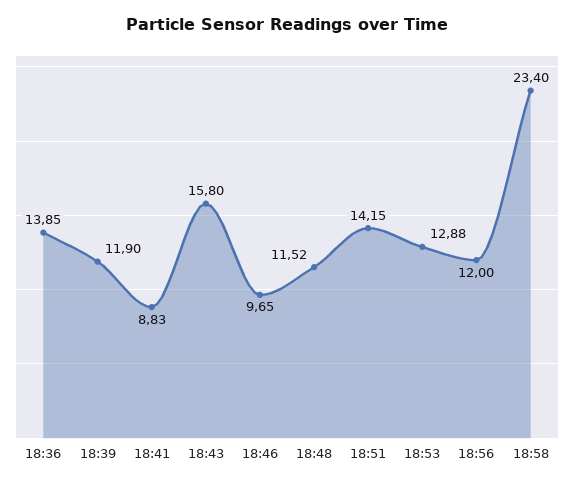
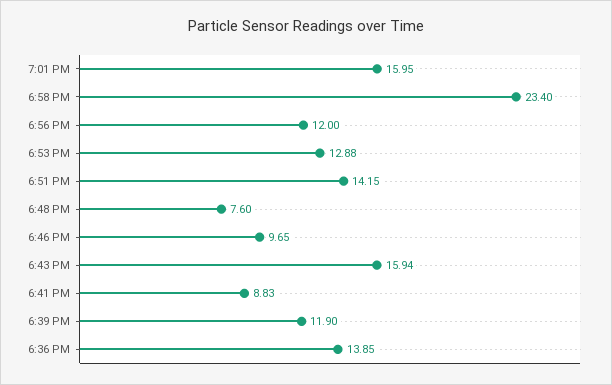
18:43: 15.8 -> 15.94
18:48: 11.52 -> 7.6
7:01 PM: none -> 15.95

